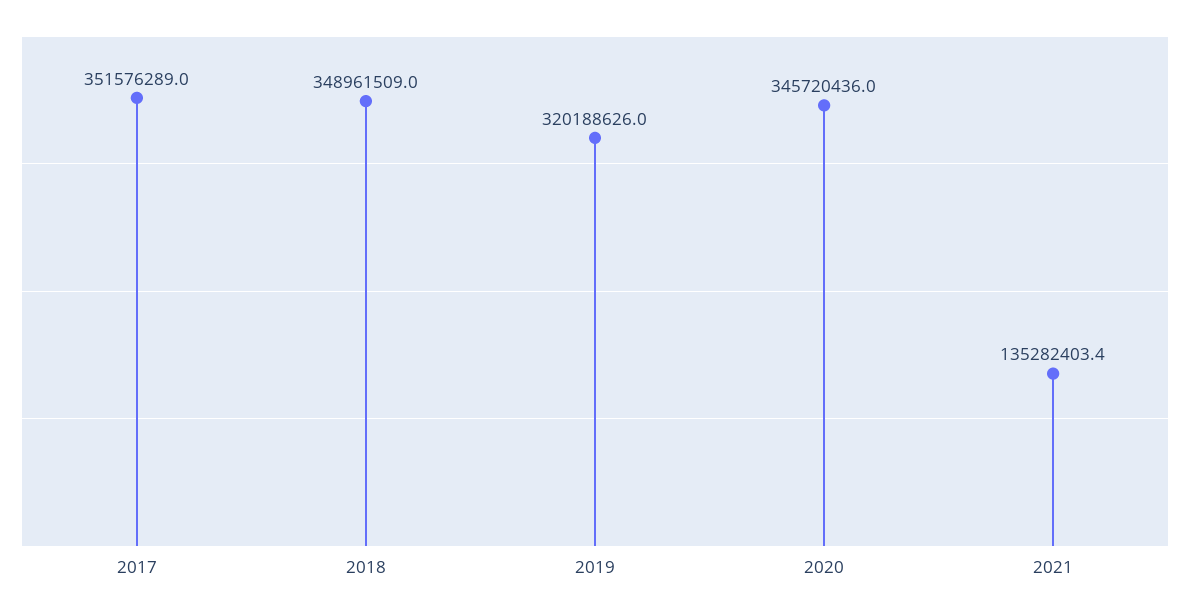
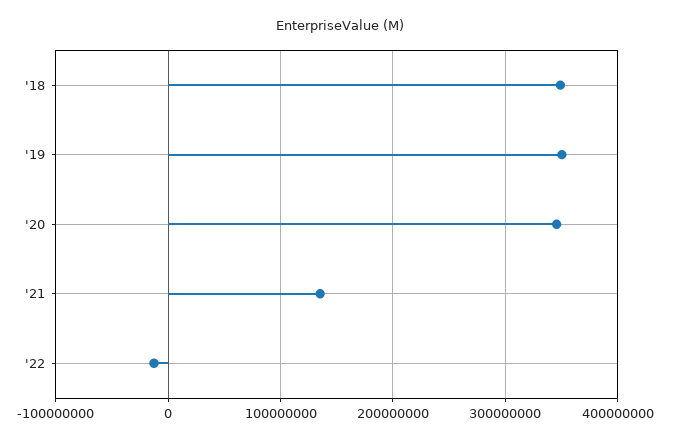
2017: 351576289 -> none
2019: 320188626 -> 350000000
'22: none -> -10000000

